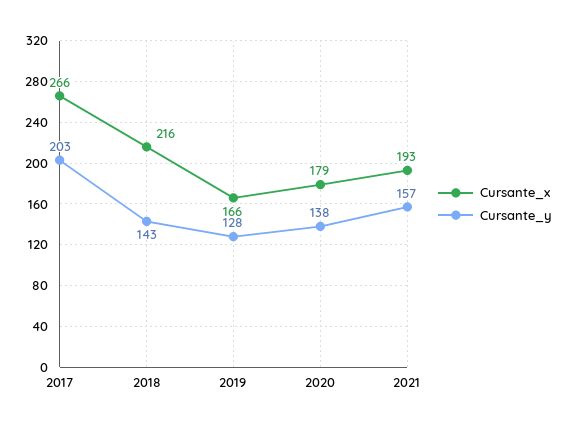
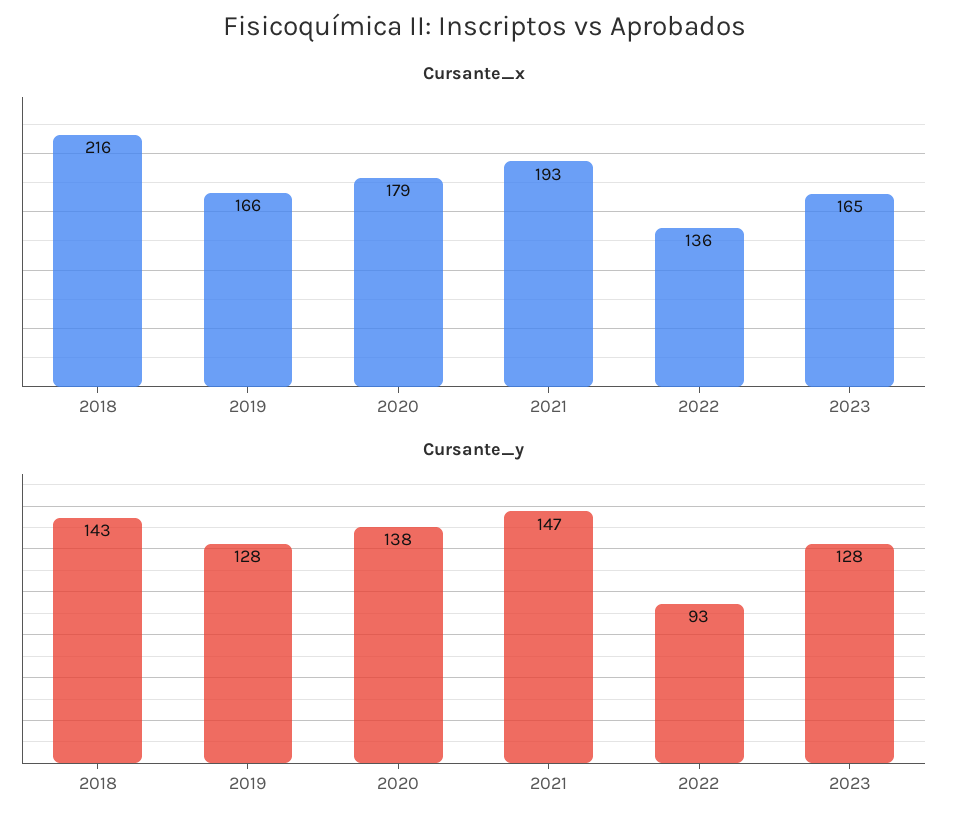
Cursante_x, 2017: 266 -> none
Cursante_y, 2017: 203 -> none
Cursante_y, 2021: 157 -> 147
Cursante_x, 2022: none -> 136
Cursante_x, 2023: none -> 165
Cursante_y, 2022: none -> 93
Cursante_y, 2023: none -> 128

